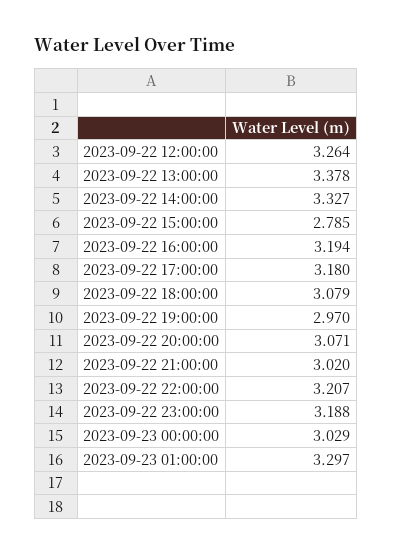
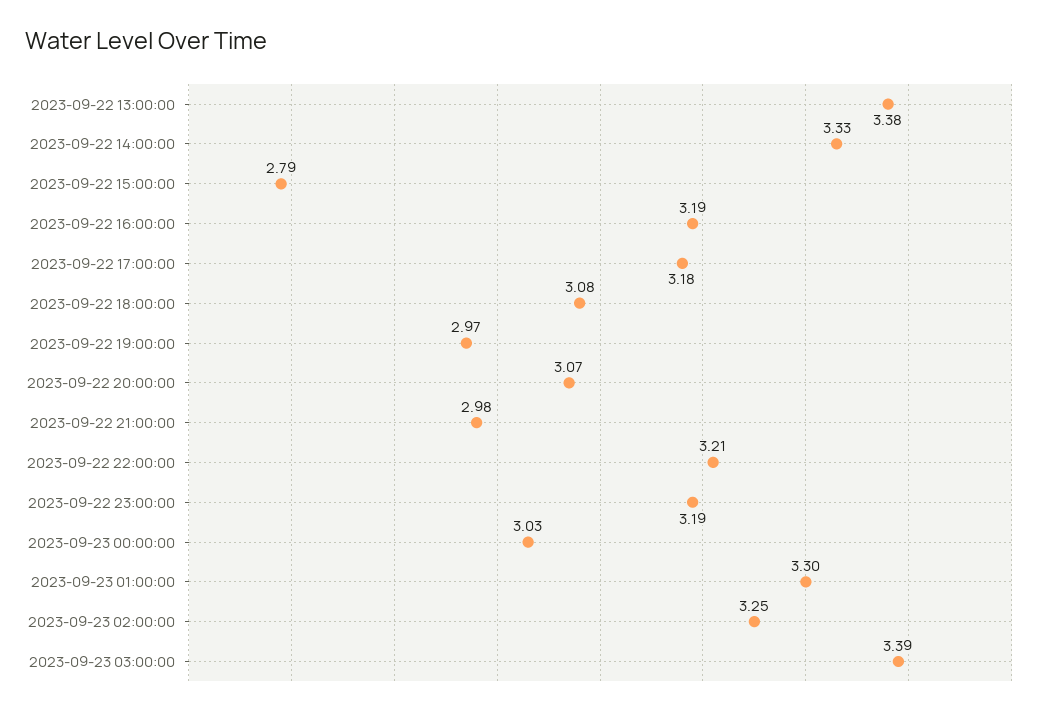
2023-09-22 12:00:00: 3.264 -> none
2023-09-22 21:00:00: 3.02 -> 2.98
2023-09-23 02:00:00: none -> 3.25
2023-09-23 03:00:00: none -> 3.39

